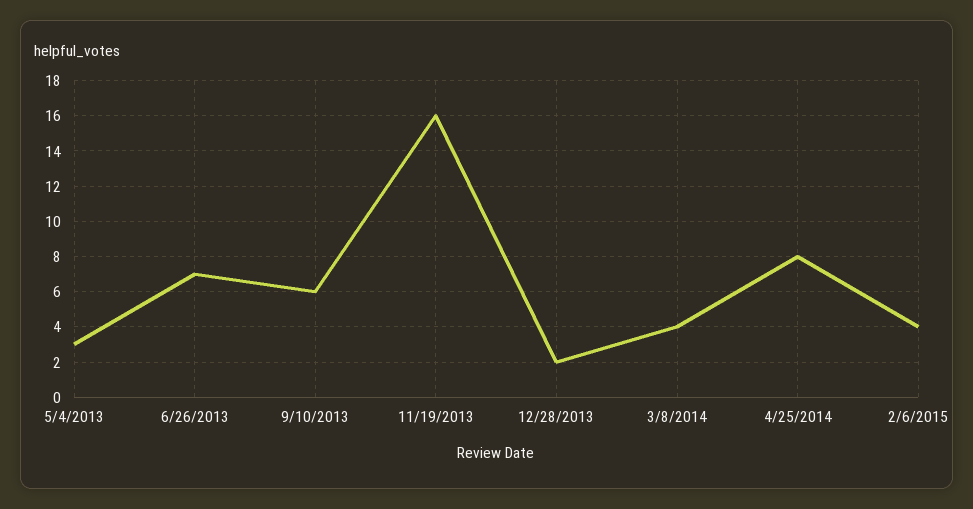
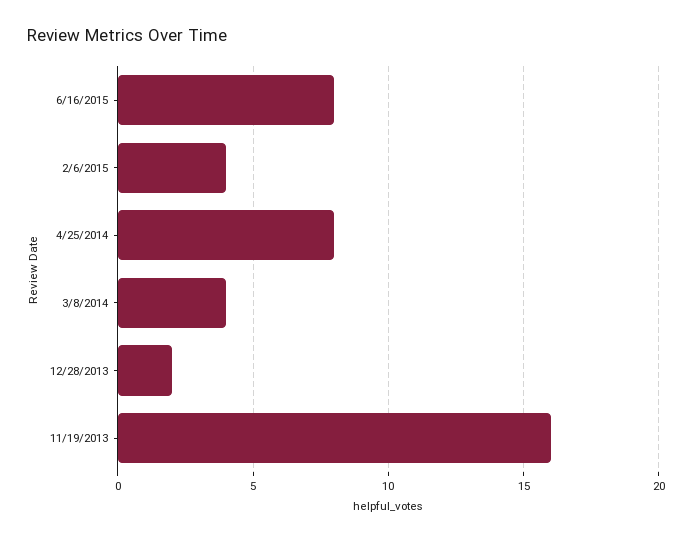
5/4/2013: 3 -> none
6/26/2013: 7 -> none
9/10/2013: 6 -> none
6/16/2015: none -> 8

